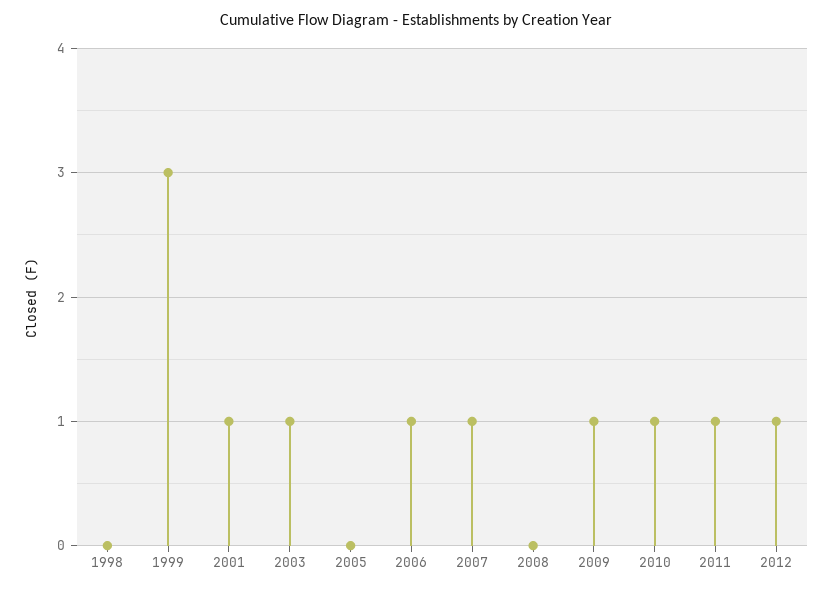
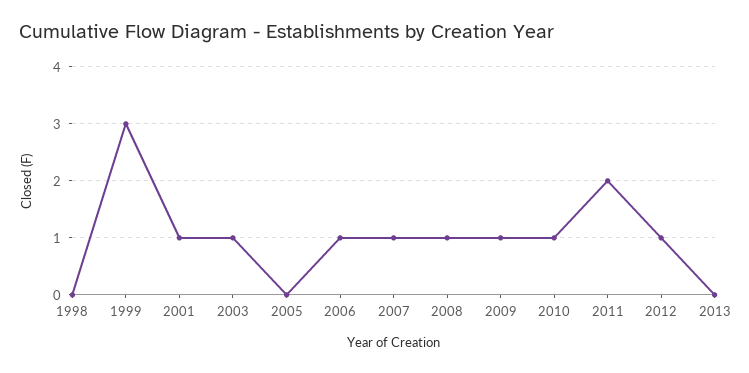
2008: 0 -> 1
2011: 1 -> 2
2013: none -> 0

